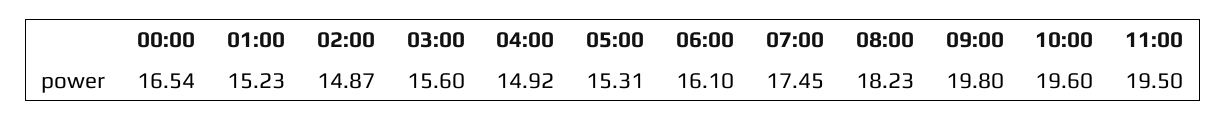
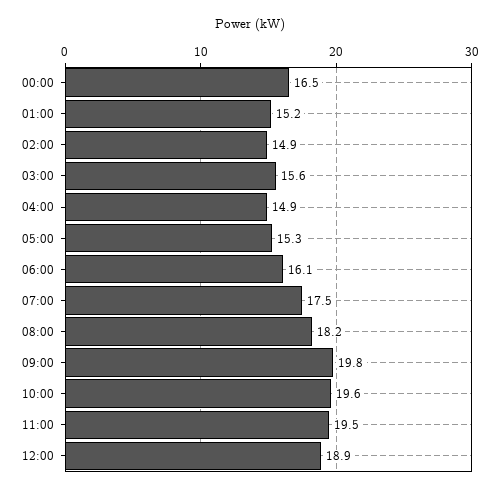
12:00: none -> 18.9

